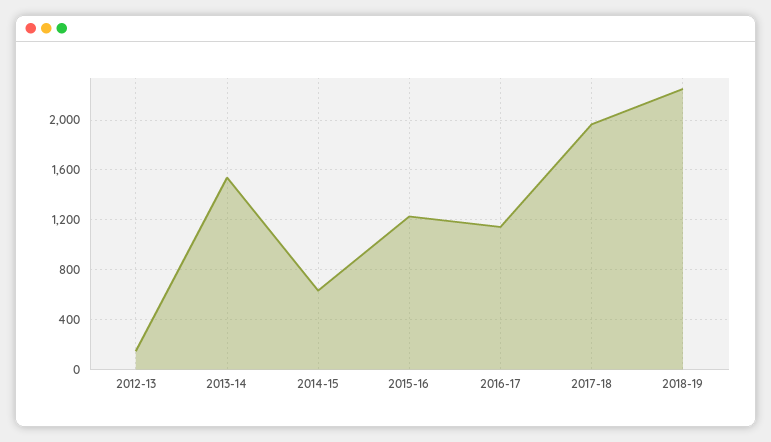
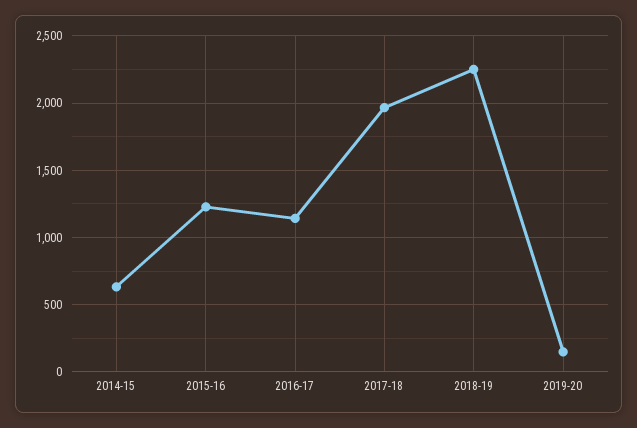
2012-13: 150 -> none
2013-14: 1550 -> none
2019-20: none -> 150

